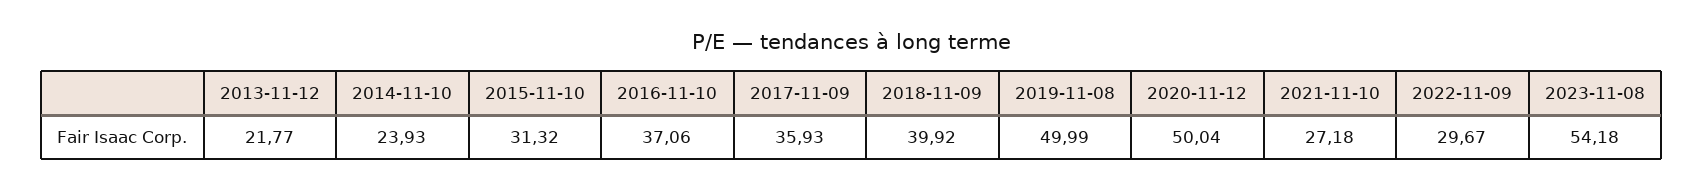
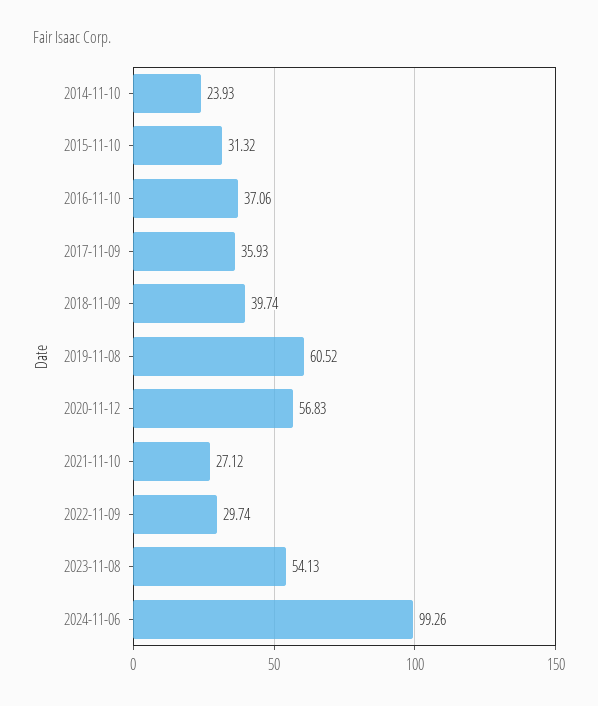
2013-11-12: 21.77 -> none
2018-11-09: 39.92 -> 39.74
2019-11-08: 49.99 -> 60.52
2020-11-12: 50.04 -> 56.83
2021-11-10: 27.18 -> 27.12
2022-11-09: 29.67 -> 29.74
2023-11-08: 54.18 -> 54.13
2024-11-06: none -> 99.26

